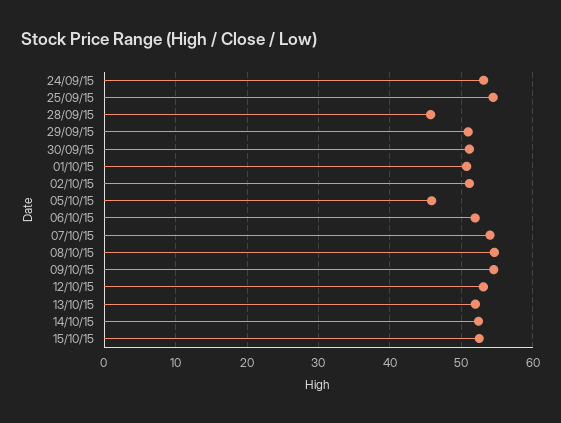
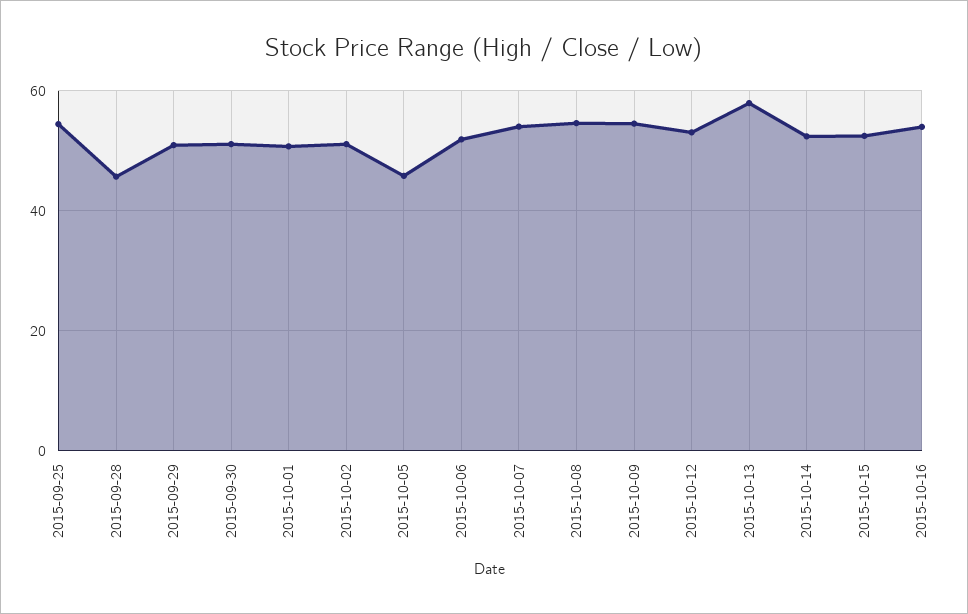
24/09/15: 53 -> none
13/10/15: 52 -> 58
2015-10-16: none -> 54

